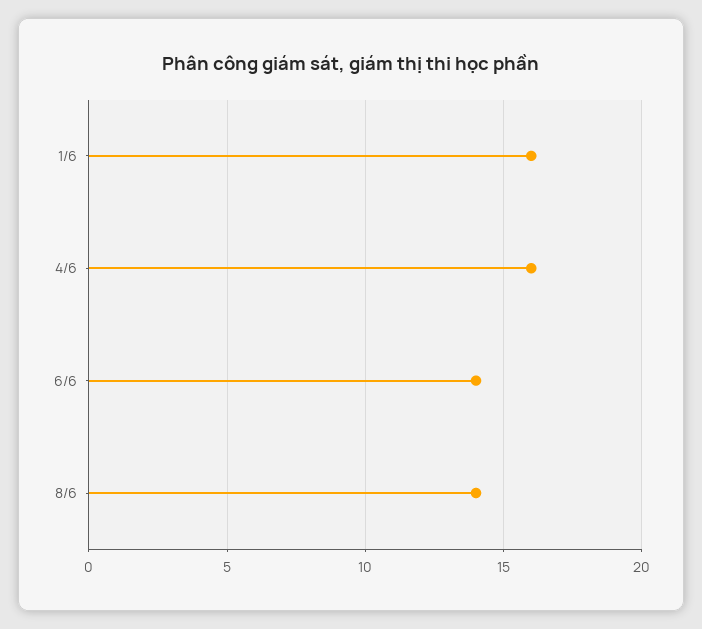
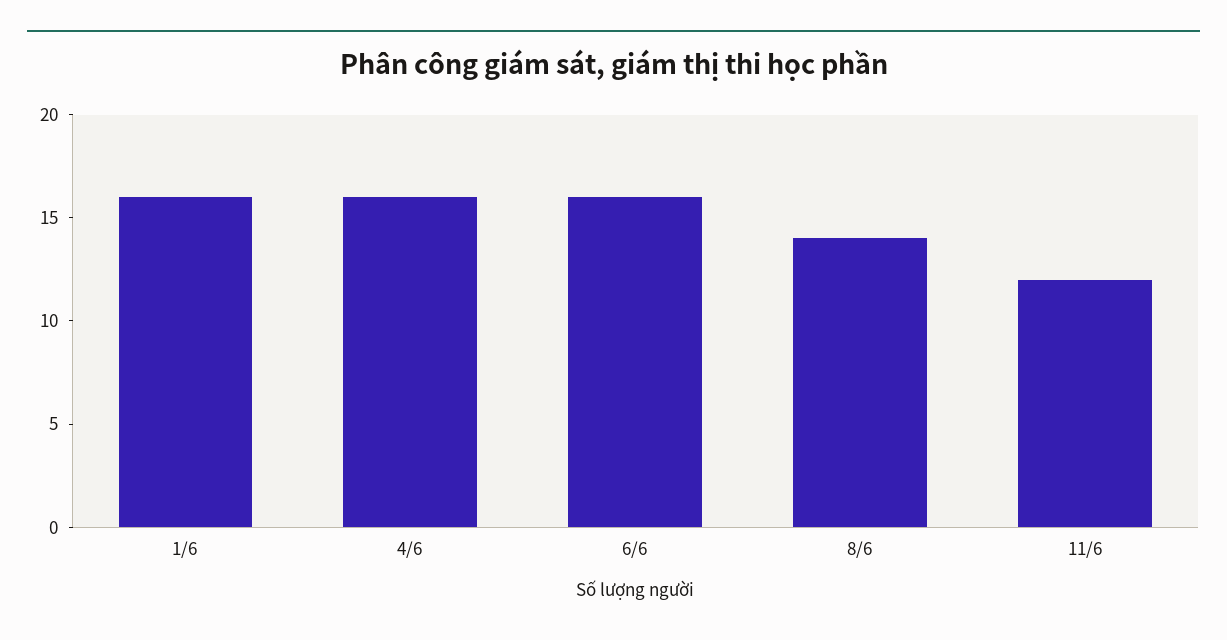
6/6: 14 -> 16
11/6: none -> 12

